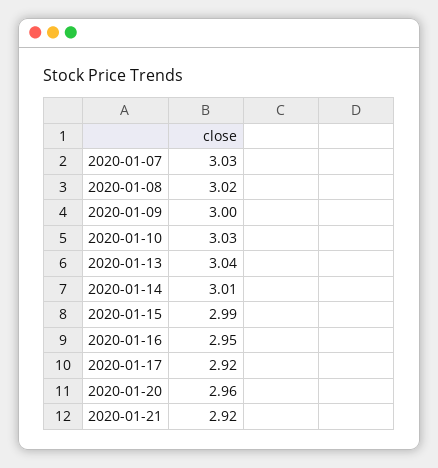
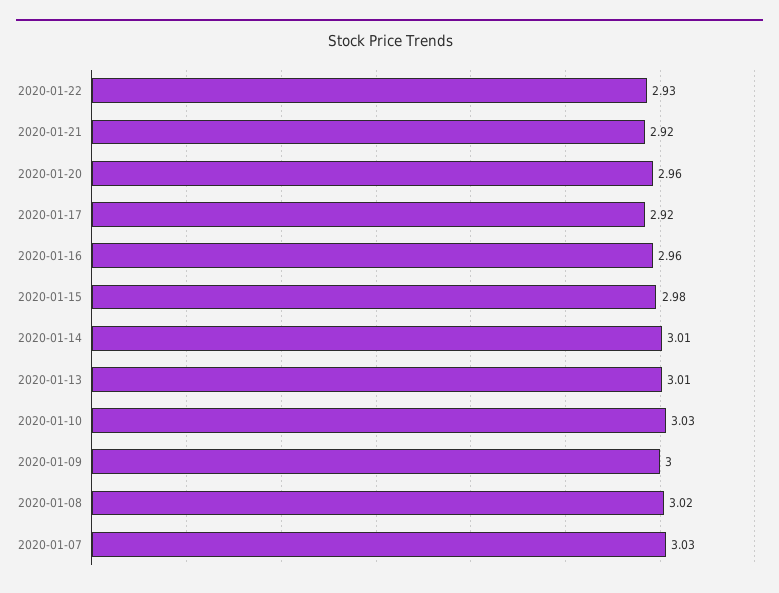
2020-01-13: 3.04 -> 3.01
2020-01-15: 2.99 -> 2.98
2020-01-16: 2.95 -> 2.96
2020-01-22: none -> 2.93

